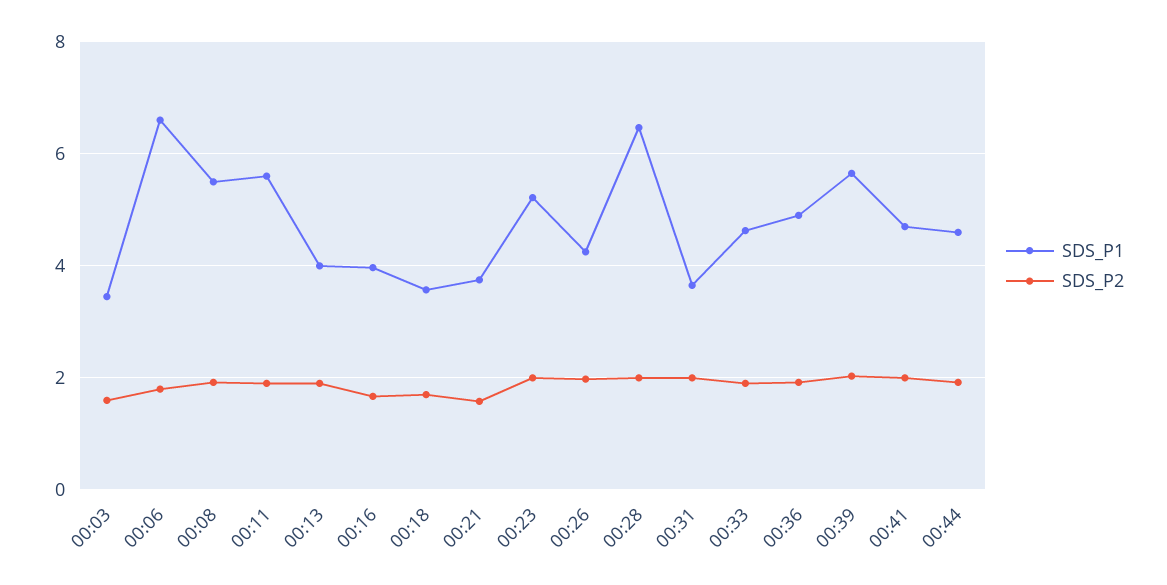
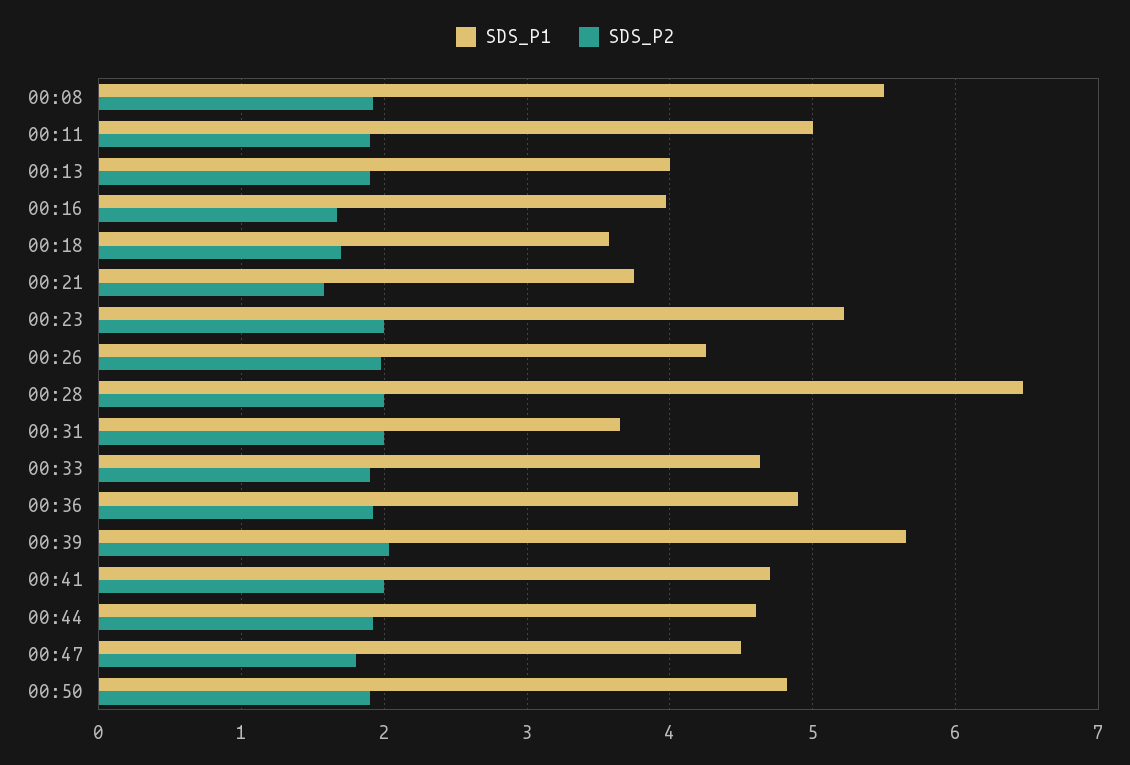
SDS_P1, 00:03: 3.4 -> none
SDS_P2, 00:03: 1.6 -> none
SDS_P1, 00:06: 6.6 -> none
SDS_P2, 00:06: 1.8 -> none
SDS_P1, 00:11: 5.6 -> 5
SDS_P1, 00:47: none -> 4.5
SDS_P2, 00:47: none -> 1.8
SDS_P1, 00:50: none -> 4.8
SDS_P2, 00:50: none -> 1.9

